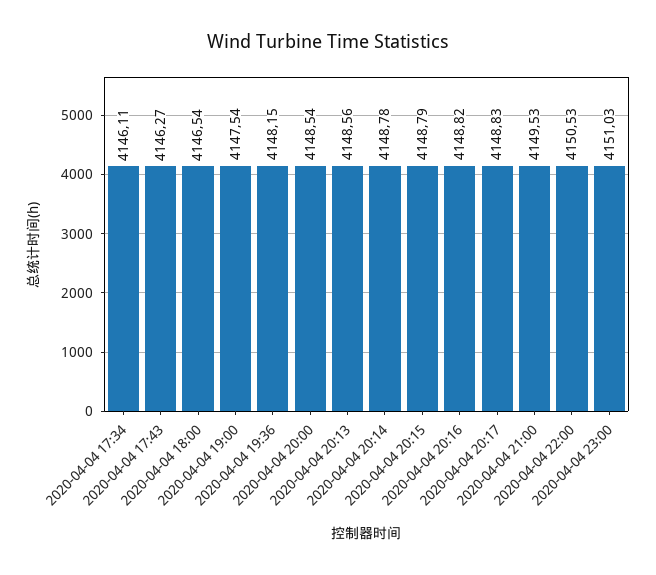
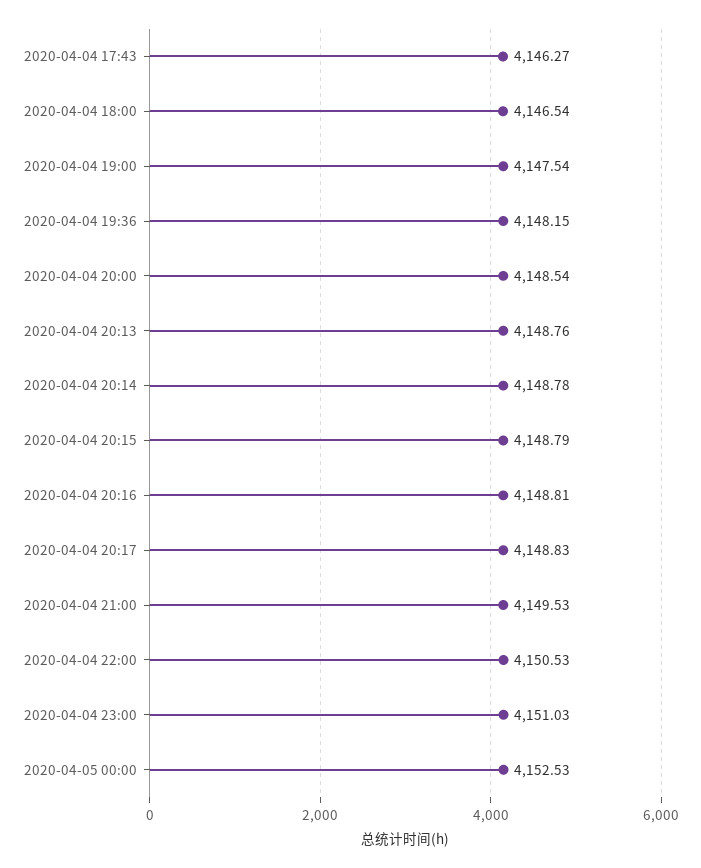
2020-04-04 17:34: 4146.11 -> none
2020-04-04 20:13: 4148.56 -> 4148.76
2020-04-04 20:16: 4148.82 -> 4148.81
2020-04-05 00:00: none -> 4152.53

